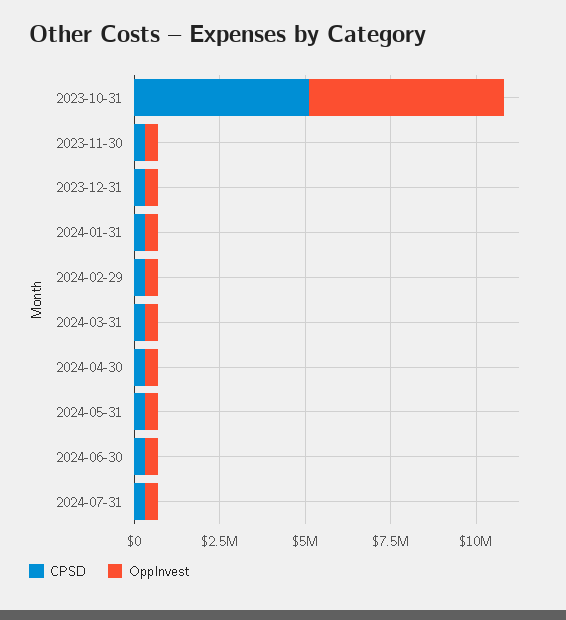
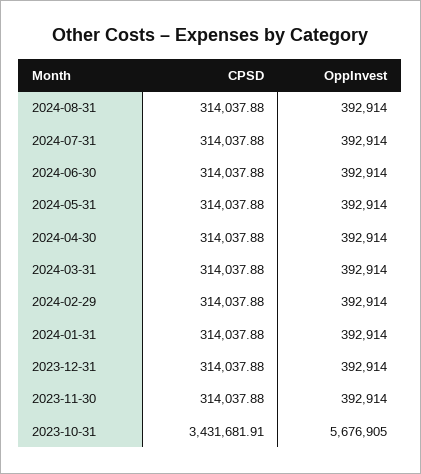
CPSD, 2023-10-31: 5000000 -> 3431681.91
CPSD, 2024-08-31: none -> 314037.88
OppInvest, 2024-08-31: none -> 392914

